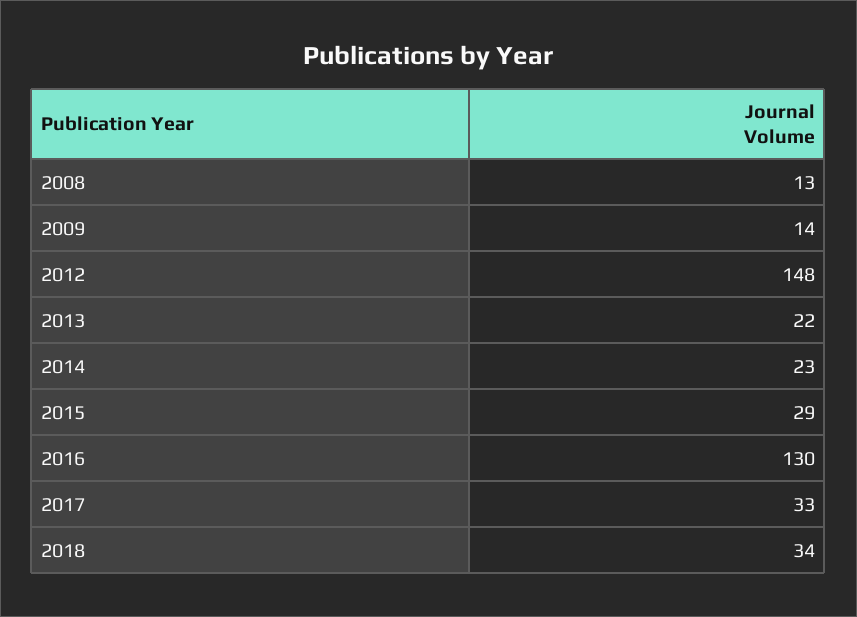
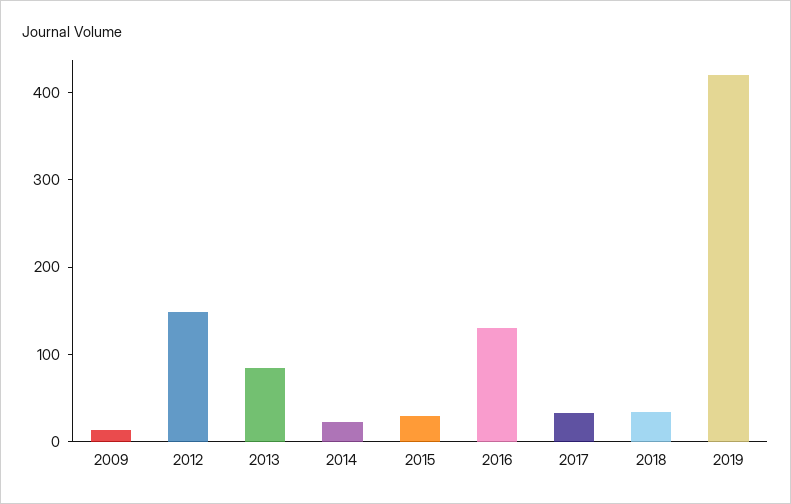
2008: 13 -> none
2013: 22 -> 80
2019: none -> 420

